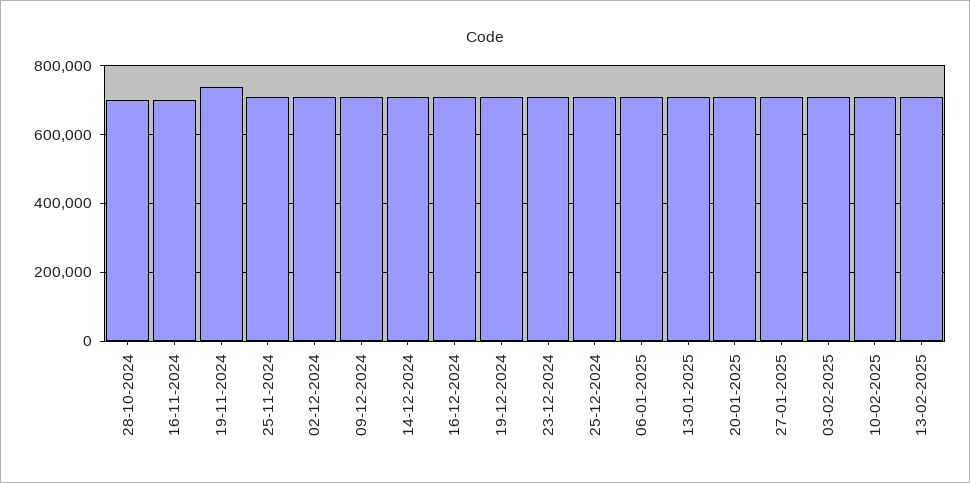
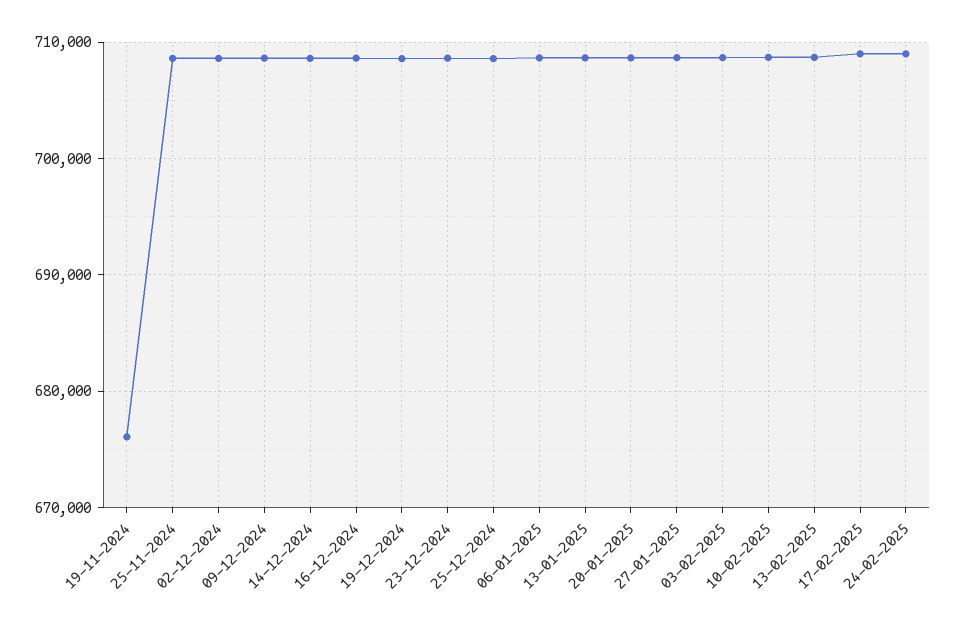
28-10-2024: 700000 -> none
16-11-2024: 700000 -> none
19-11-2024: 740000 -> 676000
17-02-2025: none -> 709000
24-02-2025: none -> 709000

